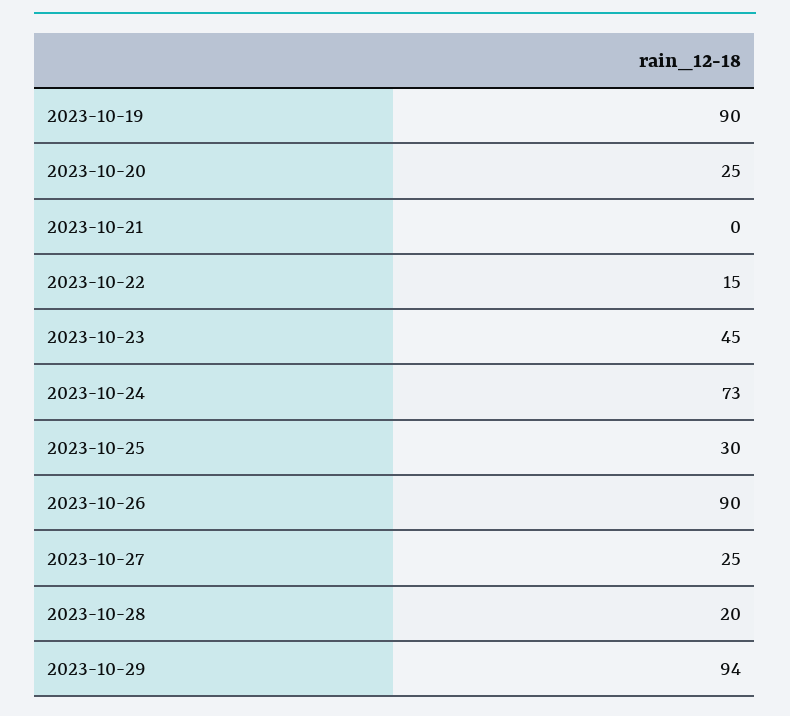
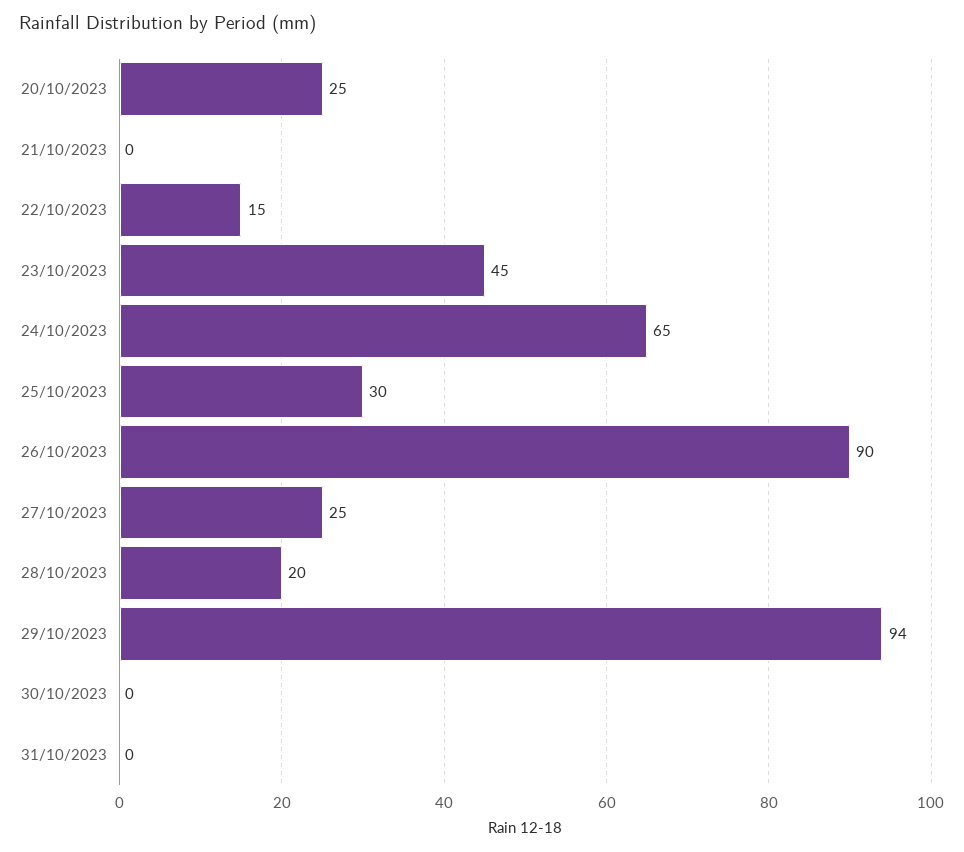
2023-10-19: 90 -> none
2023-10-24: 73 -> 65
30/10/2023: none -> 0
31/10/2023: none -> 0

